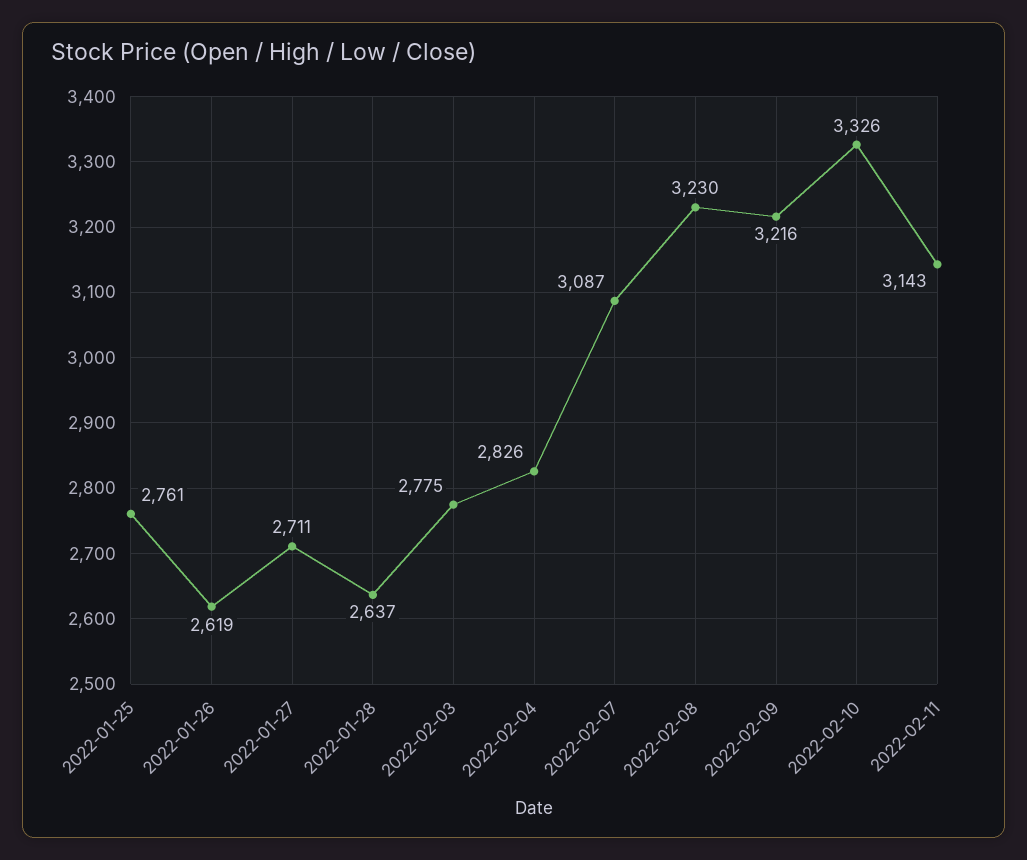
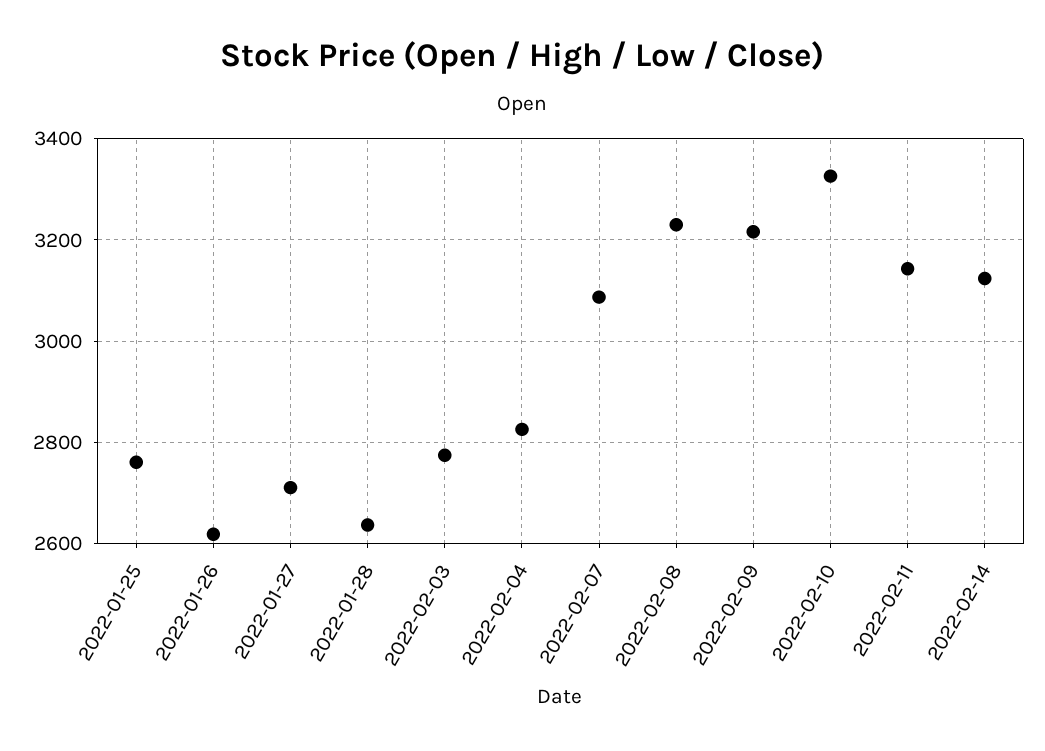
2022-02-14: none -> 3120

